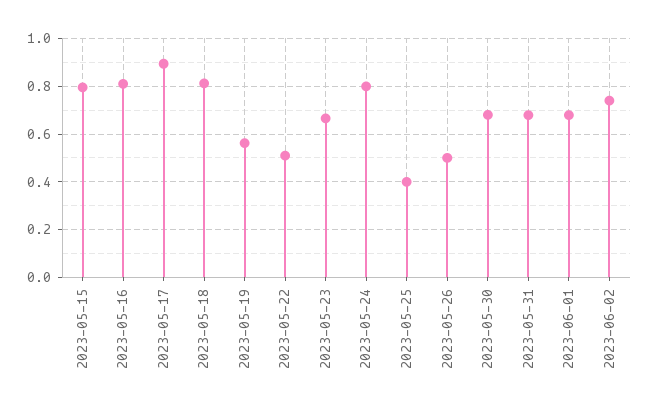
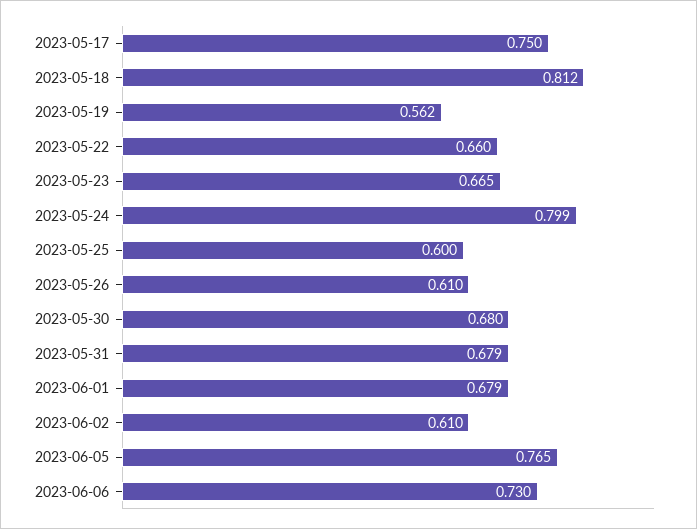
2023-05-15: 0.8 -> none
2023-05-16: 0.8 -> none
2023-05-17: 0.9 -> 0.75
2023-05-22: 0.5 -> 0.66
2023-05-25: 0.4 -> 0.6
2023-05-26: 0.5 -> 0.61
2023-06-02: 0.75 -> 0.61
2023-06-05: none -> 0.765
2023-06-06: none -> 0.73

